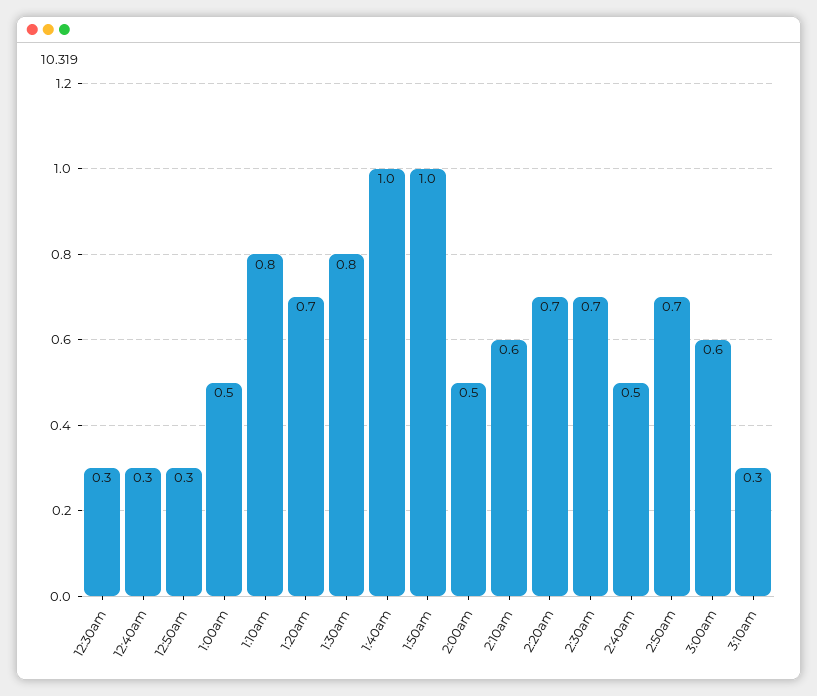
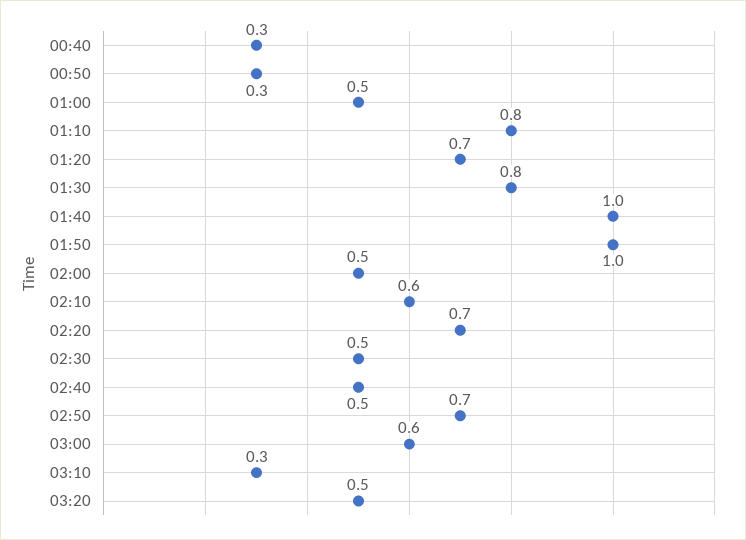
12:30am: 0.3 -> none
2:30am: 0.7 -> 0.5
03:20: none -> 0.5

